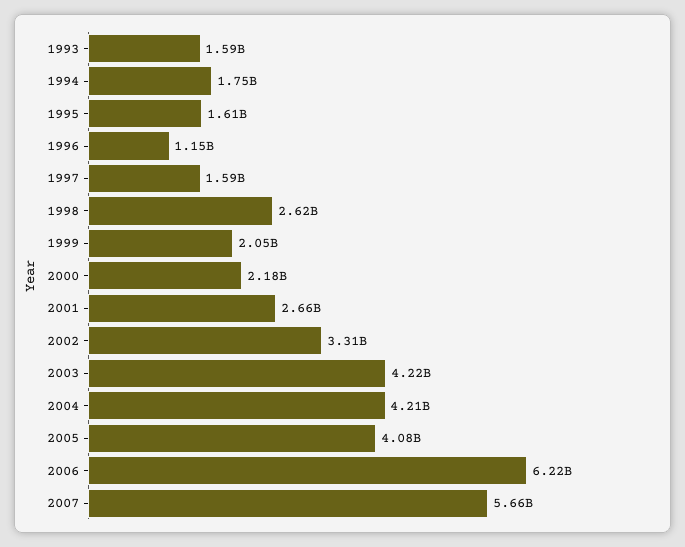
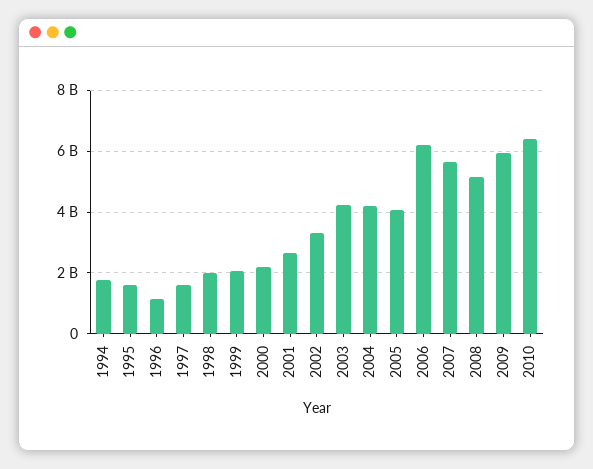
1993: 1590000000 -> none
1998: 2620000000 -> 2000000000
2008: none -> 5200000000
2009: none -> 6000000000
2010: none -> 6400000000

